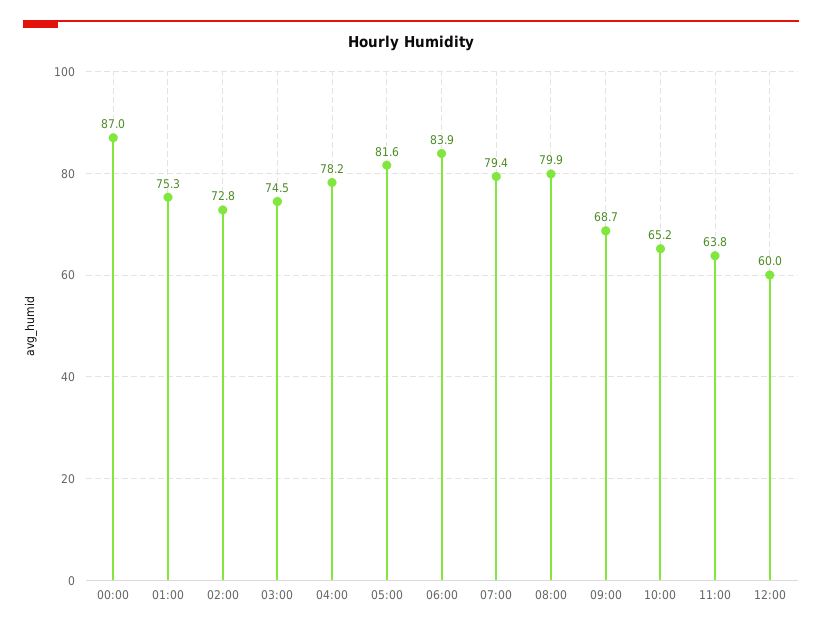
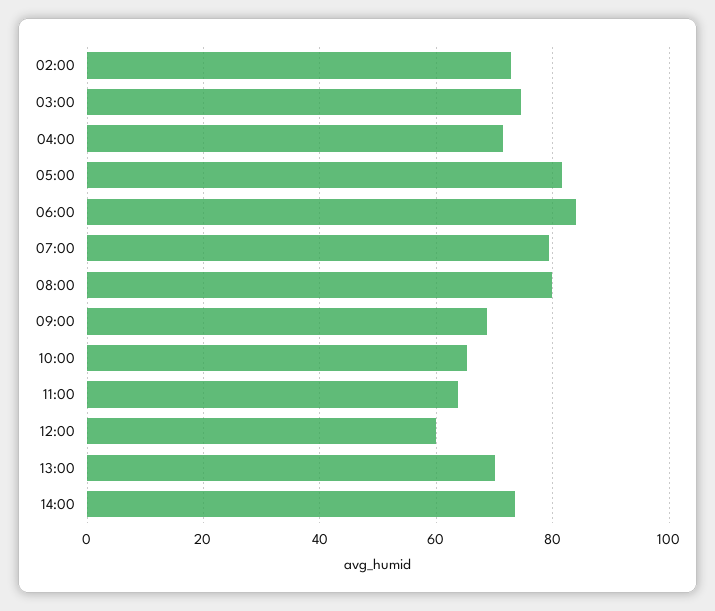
00:00: 87 -> none
01:00: 75.3 -> none
04:00: 78.2 -> 72
13:00: none -> 70
14:00: none -> 74

